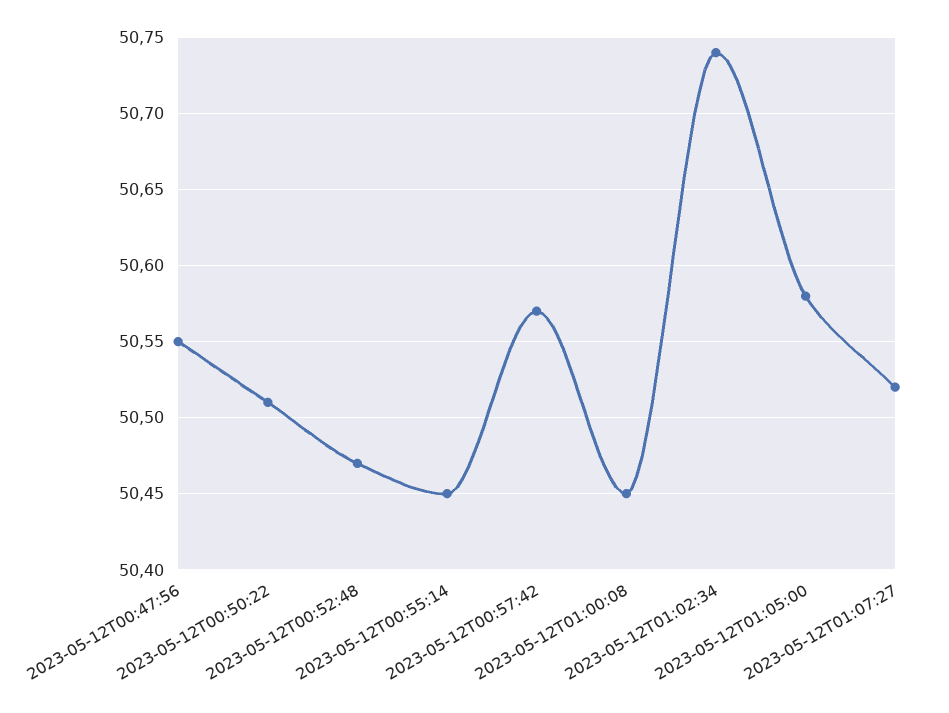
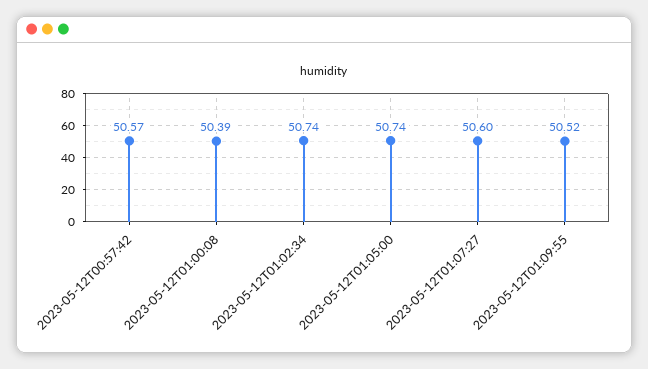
2023-05-12T00:47:56: 50.55 -> none
2023-05-12T00:50:22: 50.51 -> none
2023-05-12T00:52:48: 50.47 -> none
2023-05-12T00:55:14: 50.45 -> none
2023-05-12T01:00:08: 50.45 -> 50.39
2023-05-12T01:05:00: 50.58 -> 50.74
2023-05-12T01:07:27: 50.52 -> 50.6
2023-05-12T01:09:55: none -> 50.52

